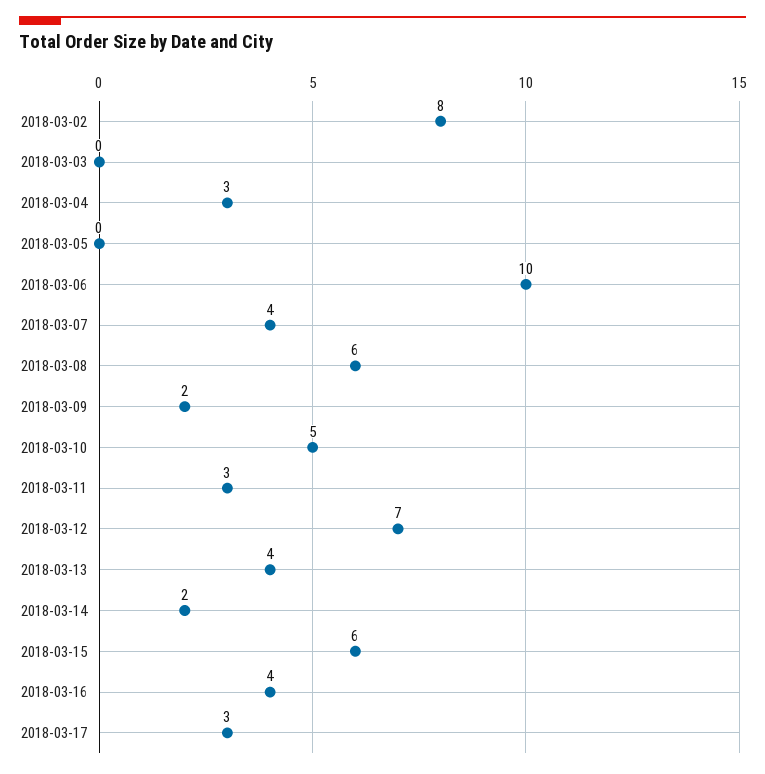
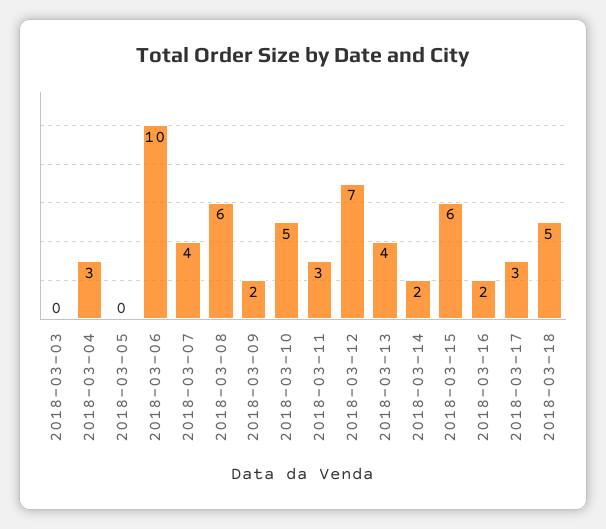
2018-03-02: 8 -> none
2018-03-16: 4 -> 2
2018-03-18: none -> 5

